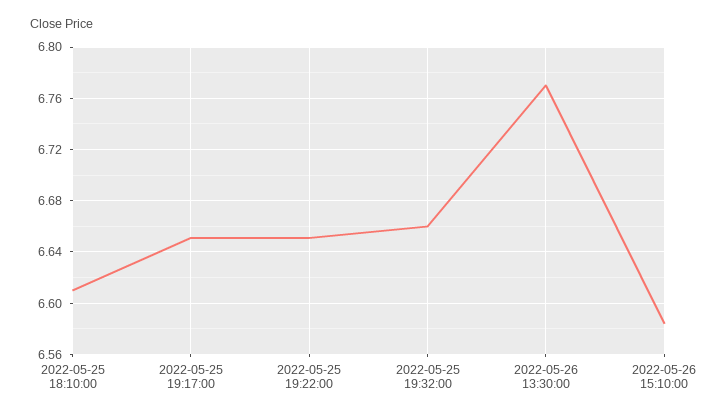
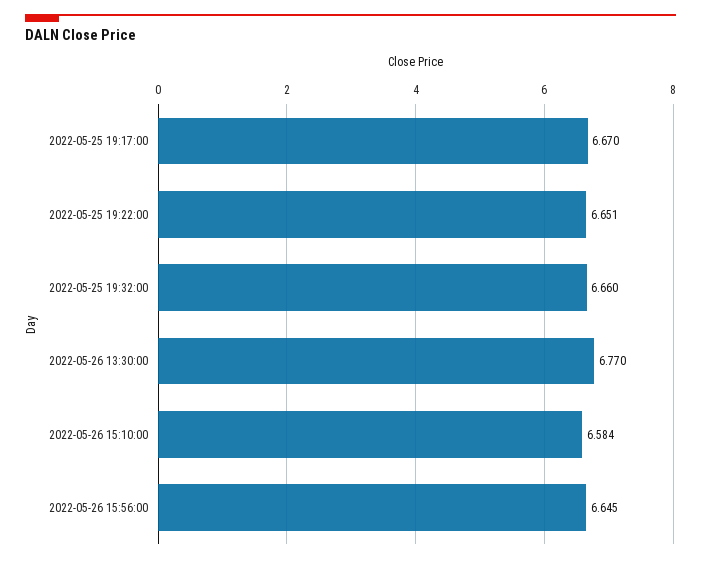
2022-05-25 18:10:00: 6.61 -> none
2022-05-25 19:17:00: 6.65 -> 6.67
2022-05-26 15:56:00: none -> 6.645

